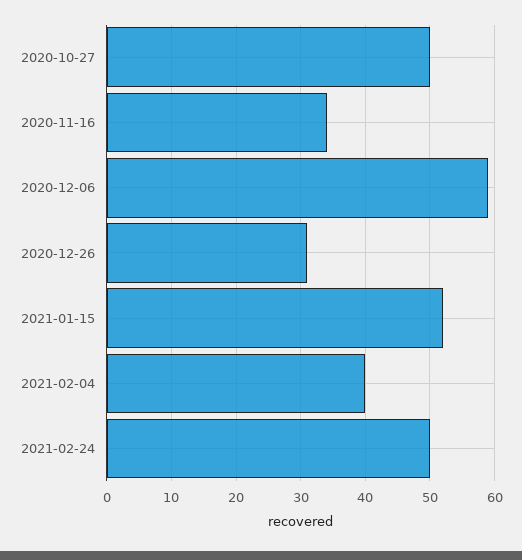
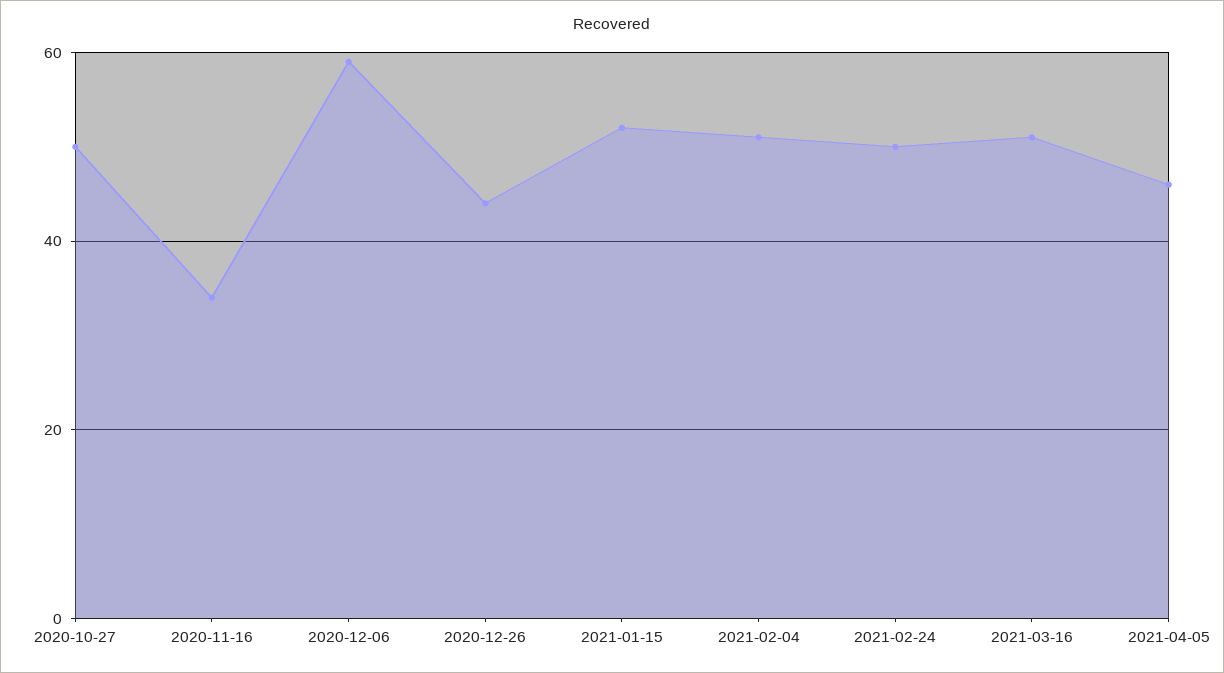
2020-12-26: 31 -> 45
2021-02-04: 40 -> 50
2021-03-16: none -> 50
2021-04-05: none -> 45

